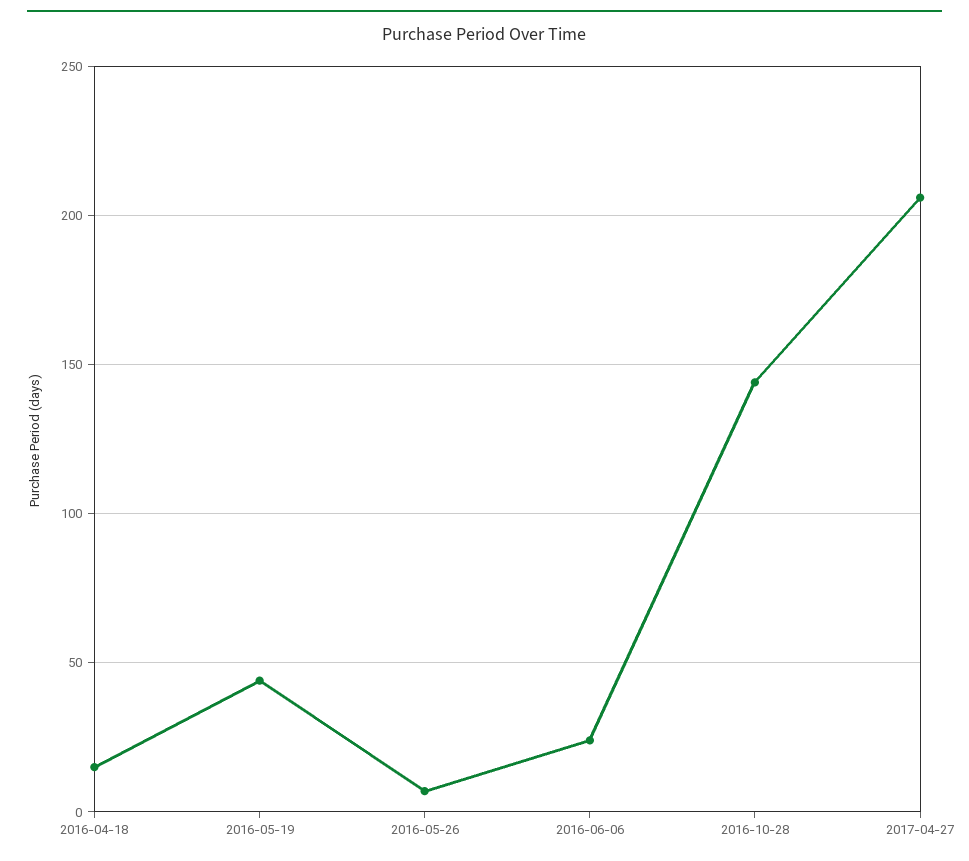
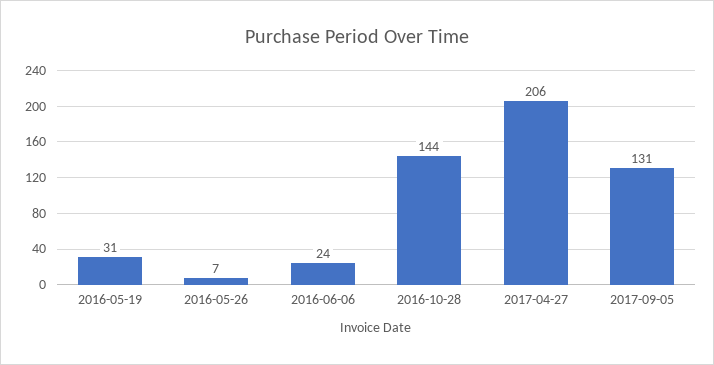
2016-04-18: 15 -> none
2016-05-19: 45 -> 31
2017-09-05: none -> 131

